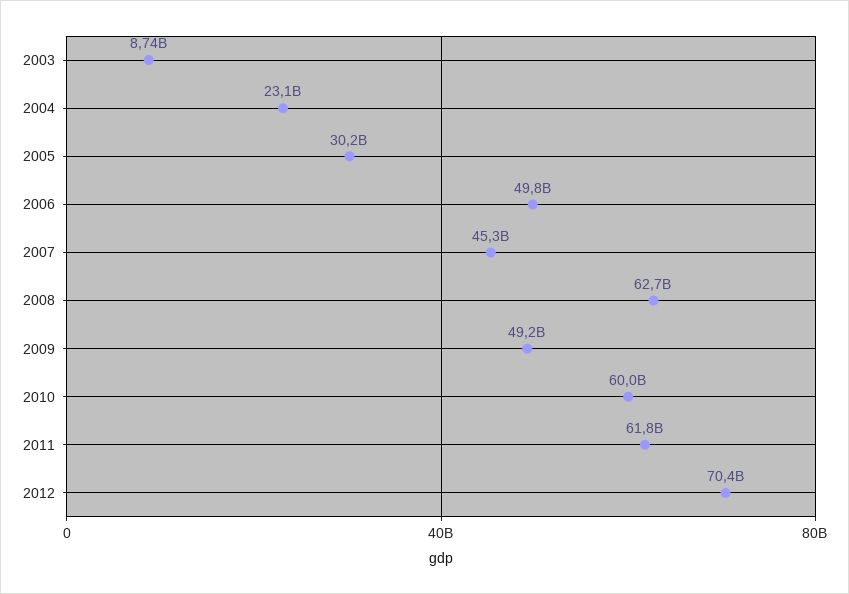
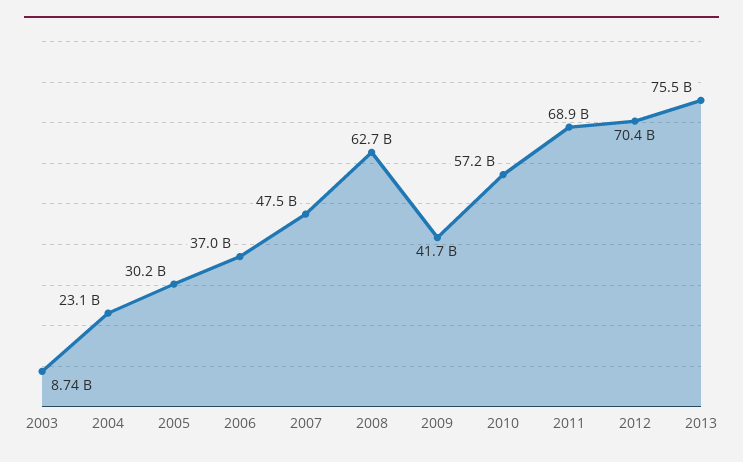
2006: 49800000000 -> 37000000000
2007: 45300000000 -> 47500000000
2009: 49200000000 -> 41700000000
2010: 60000000000 -> 57200000000
2011: 61800000000 -> 68900000000
2013: none -> 75500000000

